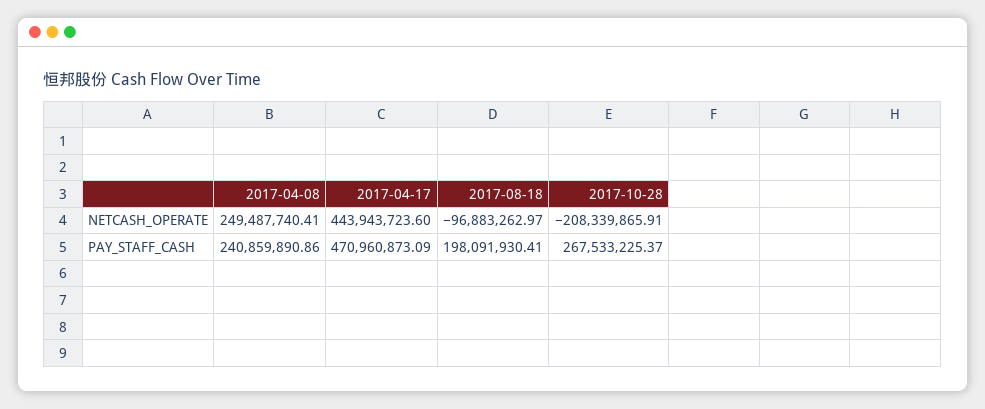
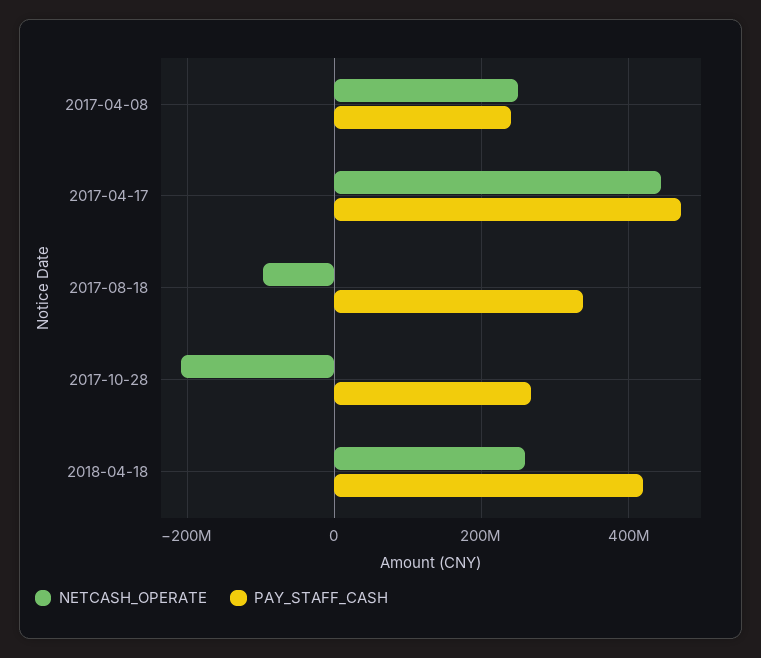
PAY_STAFF_CASH, 2017-08-18: 198091930.41 -> 340000000
NETCASH_OPERATE, 2018-04-18: none -> 260000000
PAY_STAFF_CASH, 2018-04-18: none -> 420000000

